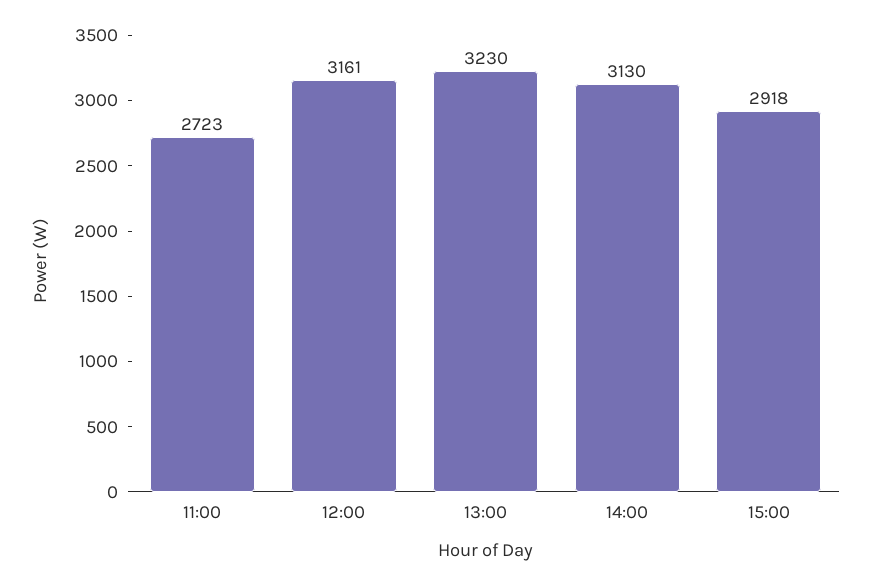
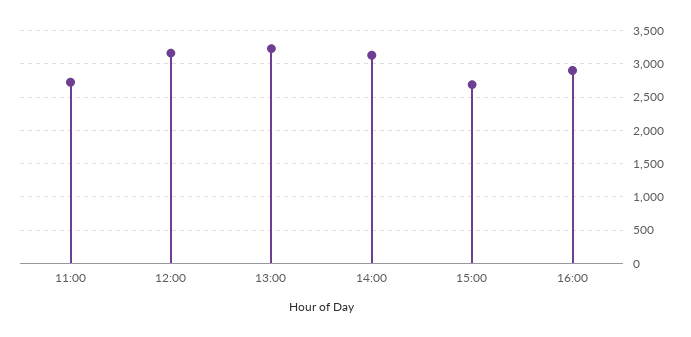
15:00: 2918 -> 2700
16:00: none -> 2900

